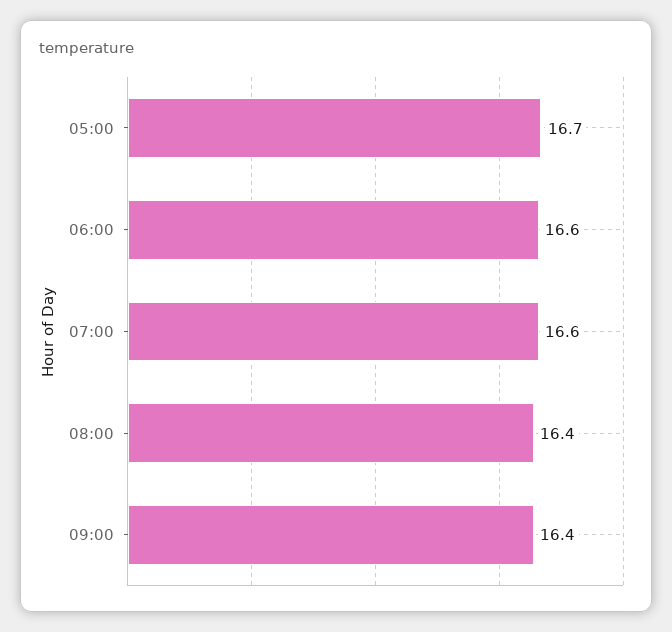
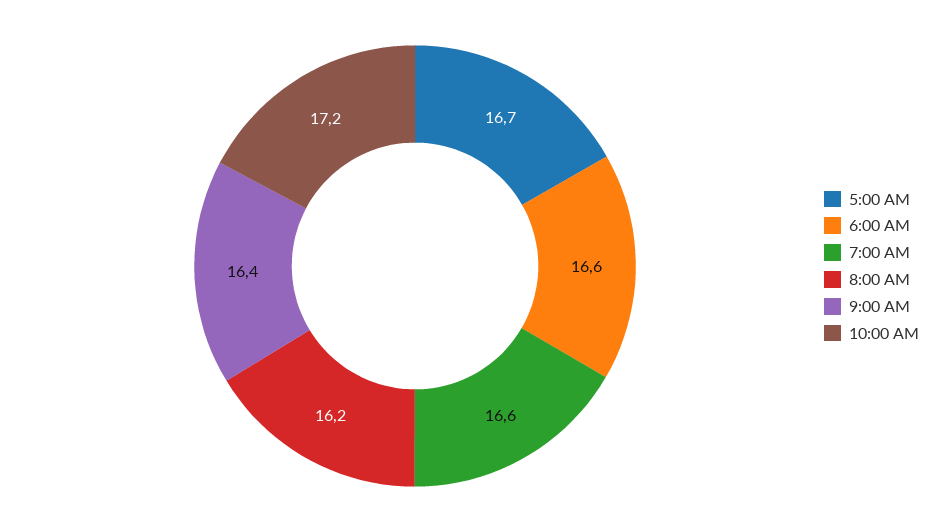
08:00: 16.4 -> 16.2
10:00 AM: none -> 17.2

